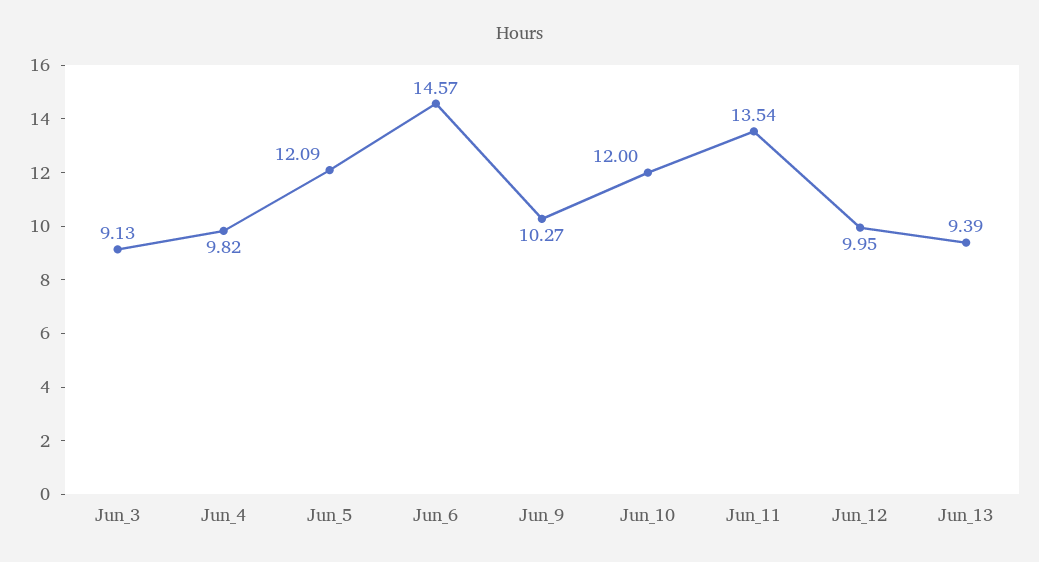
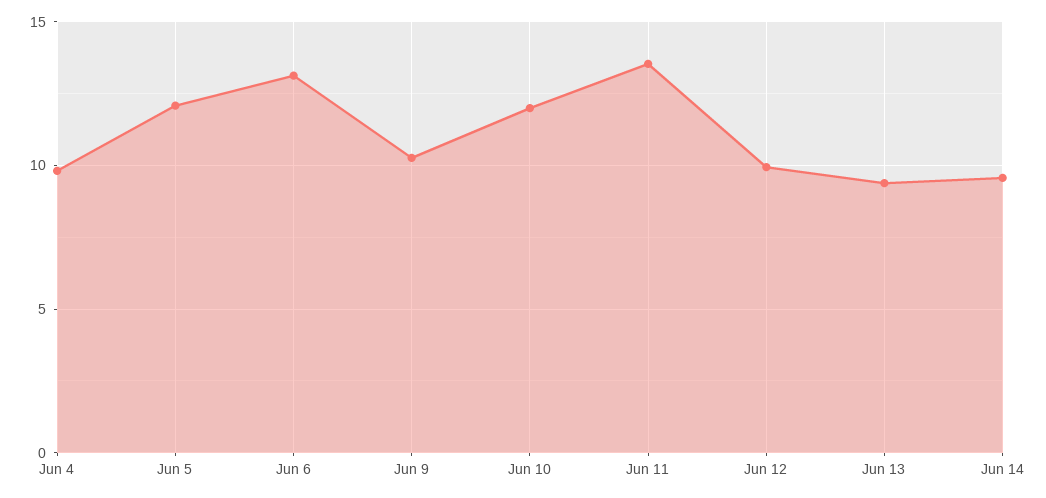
Jun_3: 9.13 -> none
Jun_6: 14.57 -> 13
Jun 14: none -> 9.5

